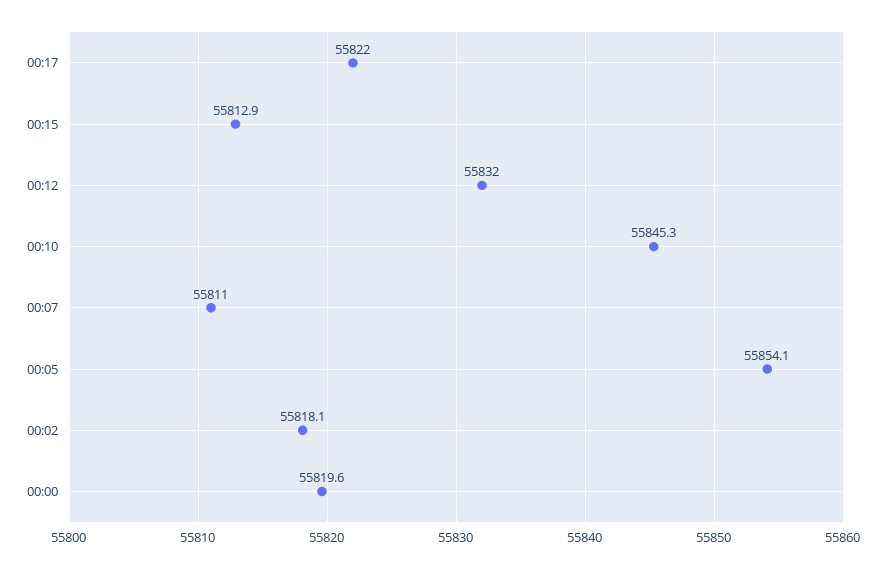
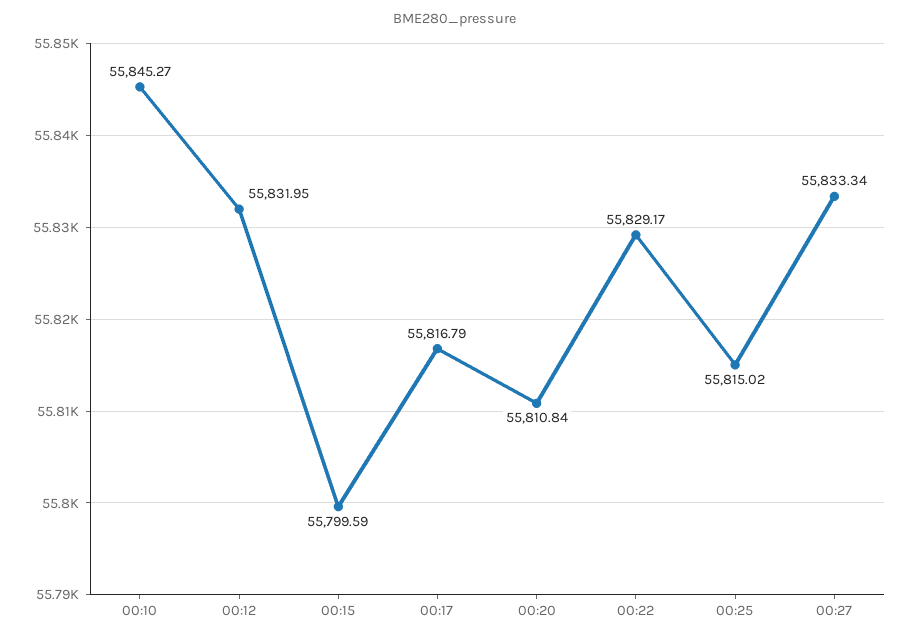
00:17: 55822 -> 55816.79
00:15: 55812.9 -> 55799.59
00:07: 55811 -> none
00:05: 55854.1 -> none
00:02: 55818.1 -> none
00:00: 55819.6 -> none
00:20: none -> 55810.84
00:22: none -> 55829.17
00:25: none -> 55815.02
00:27: none -> 55833.34

